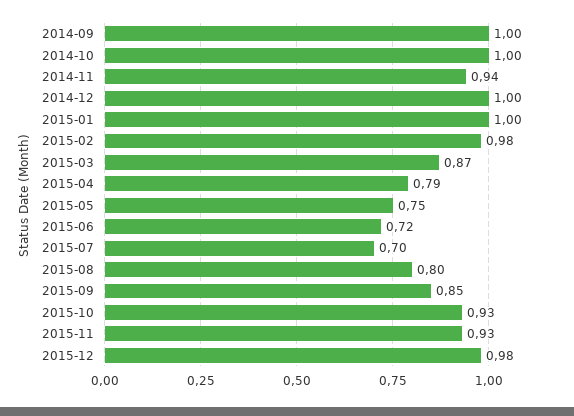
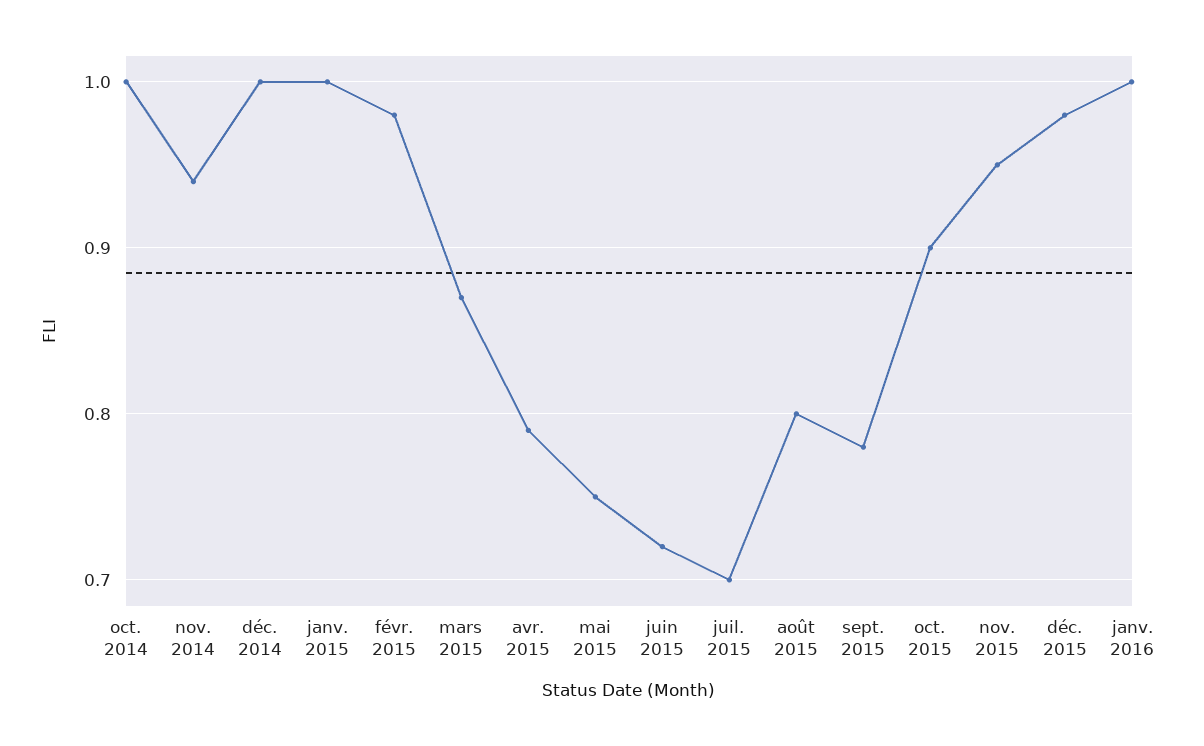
2014-09: 1 -> none
2015-09: 0.85 -> 0.78
2015-10: 0.93 -> 0.9
2015-11: 0.93 -> 0.95
janv. 2016: none -> 1

